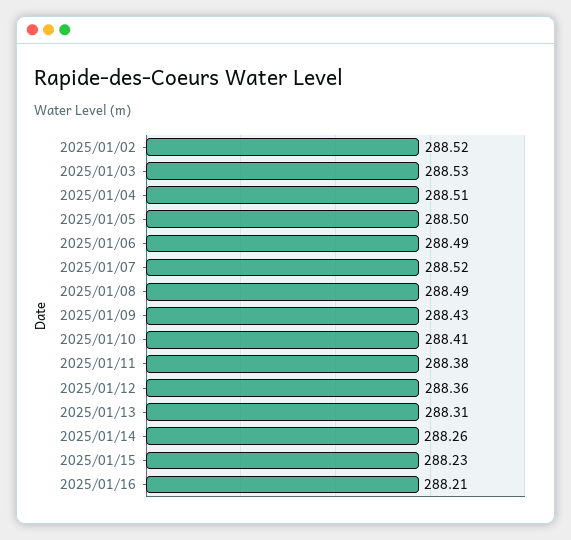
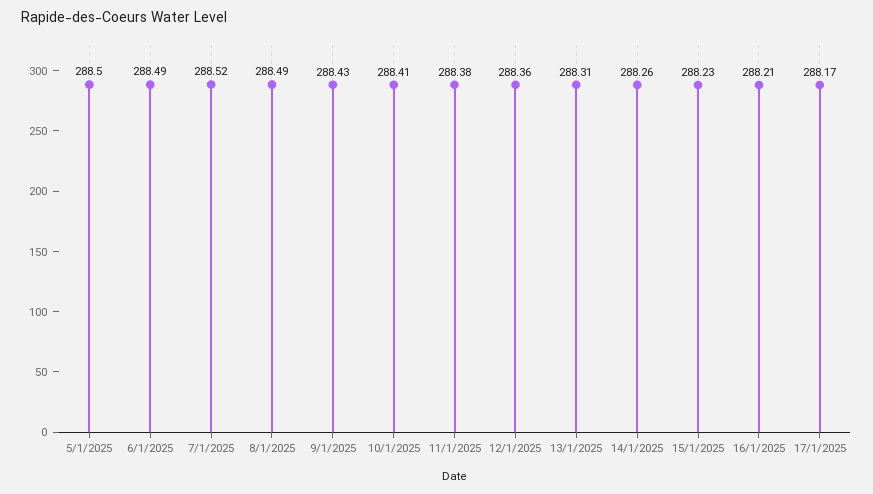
2025/01/02: 288.52 -> none
2025/01/03: 288.53 -> none
2025/01/04: 288.51 -> none
17/1/2025: none -> 288.17

